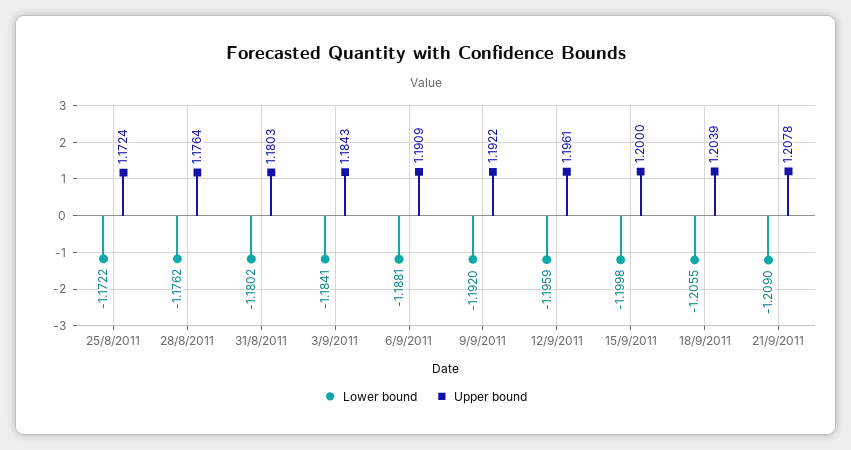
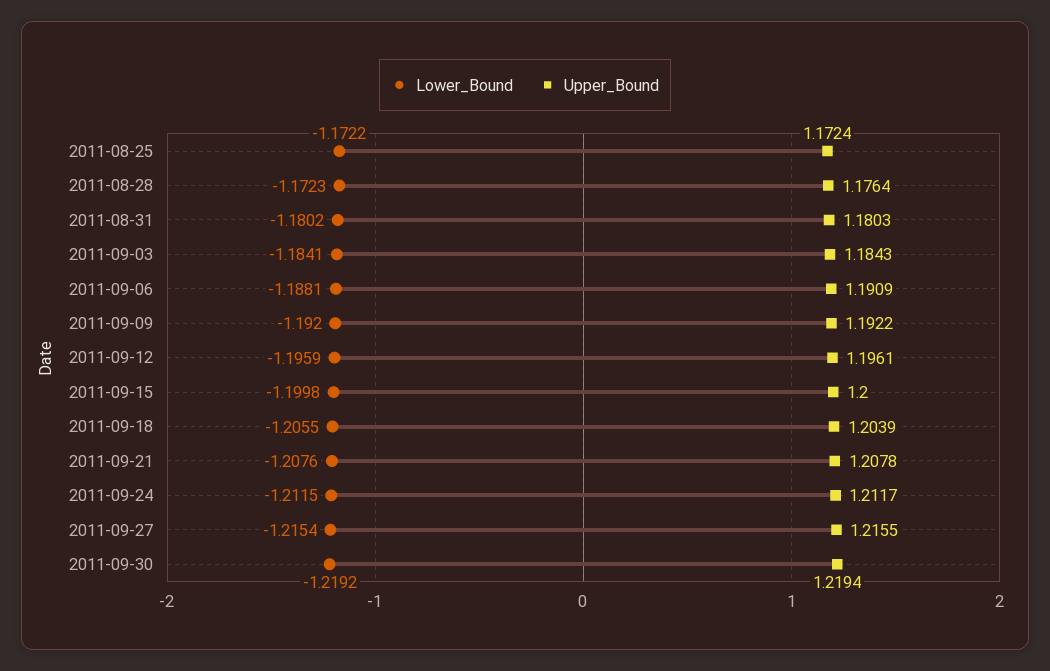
Lower bound, 28/8/2011: -1.1762 -> -1.1723
Lower bound, 21/9/2011: -1.209 -> -1.2076
Lower bound, 2011-09-24: none -> -1.2115
Upper bound, 2011-09-24: none -> 1.2117
Lower bound, 2011-09-27: none -> -1.2154
Upper bound, 2011-09-27: none -> 1.2155
Lower bound, 2011-09-30: none -> -1.2192
Upper bound, 2011-09-30: none -> 1.2194

